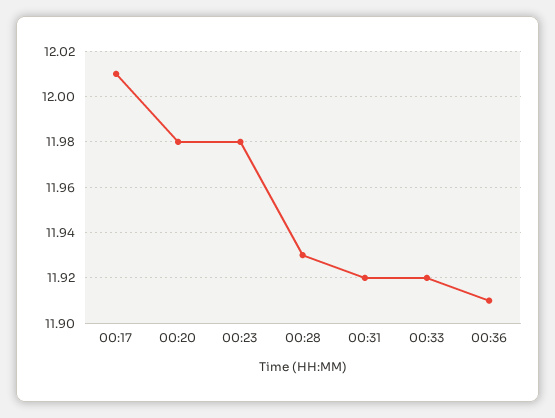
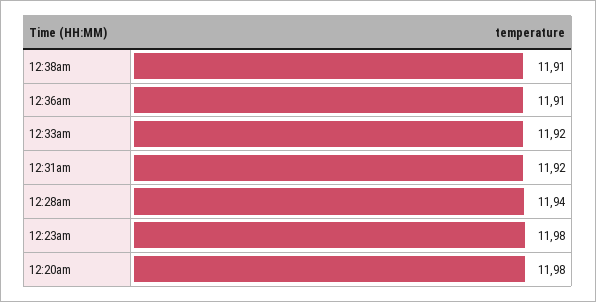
00:17: 12.01 -> none
00:28: 11.93 -> 11.94
12:38am: none -> 11.91

